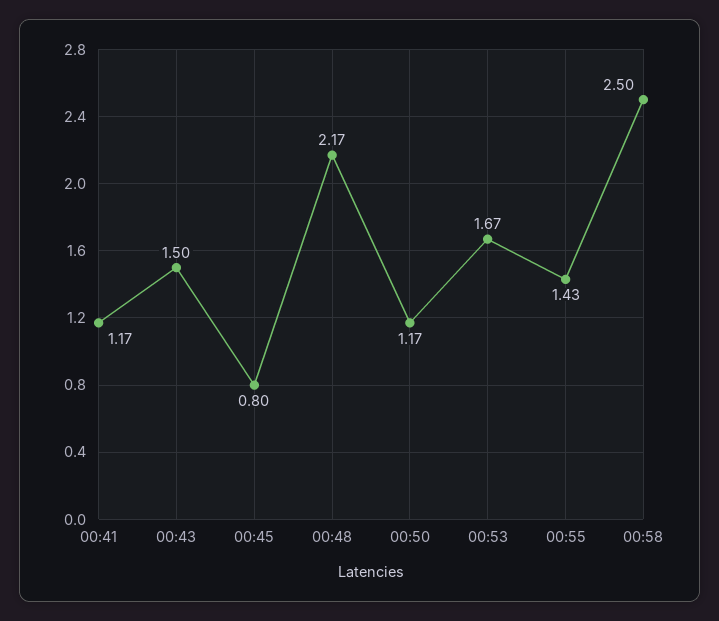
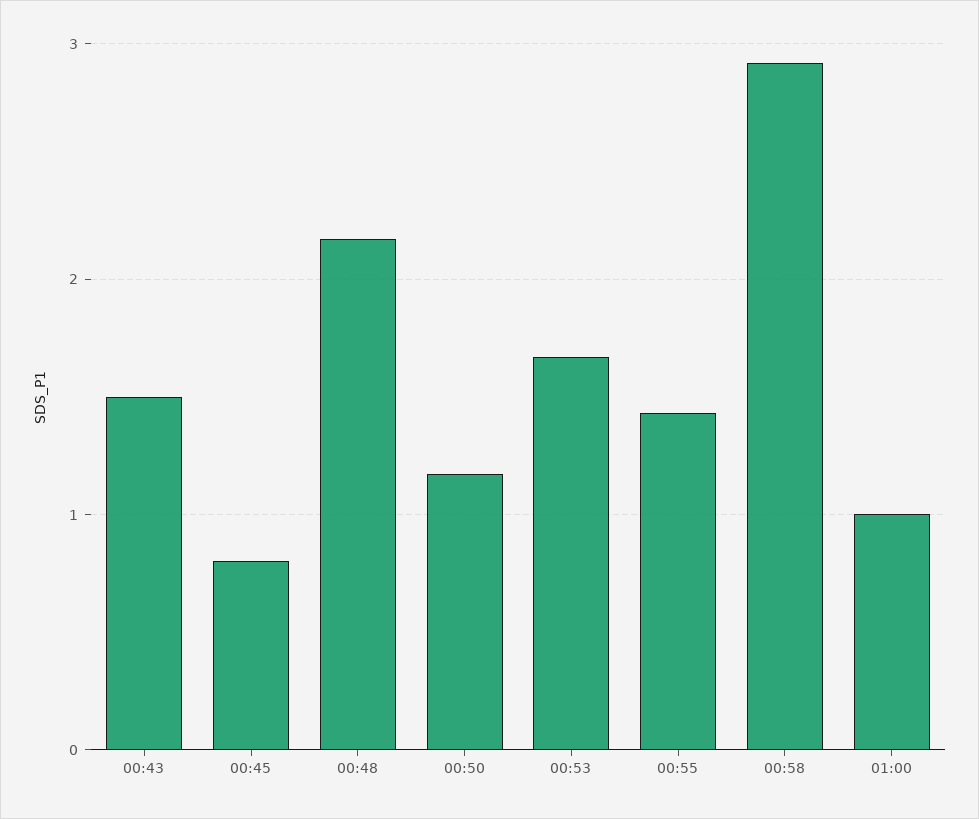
00:41: 1.17 -> none
00:58: 2.5 -> 2.9
01:00: none -> 1

